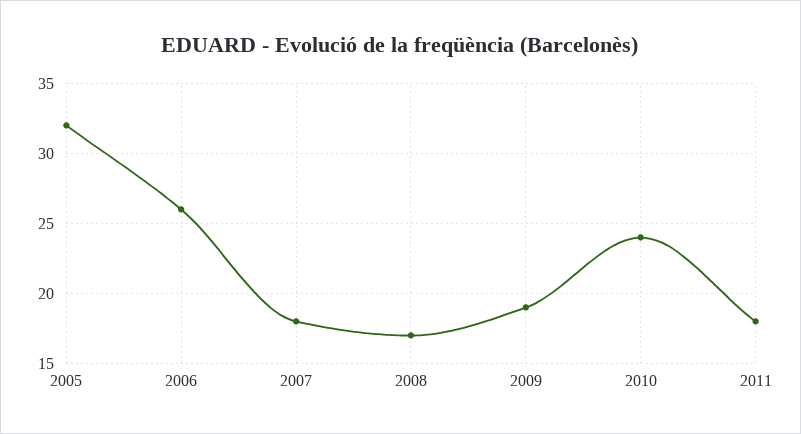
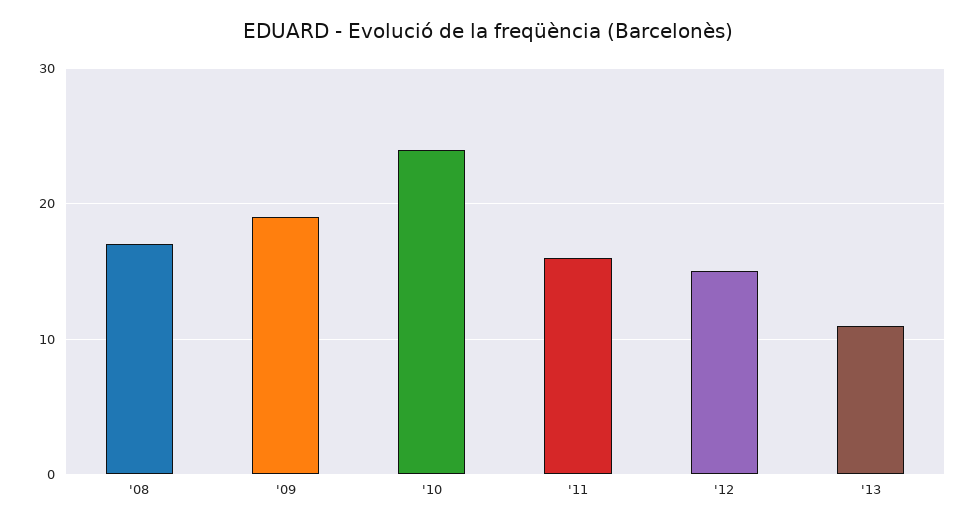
2005: 32 -> none
2006: 26 -> none
2007: 18 -> none
2011: 18 -> 16
'12: none -> 15
'13: none -> 11

